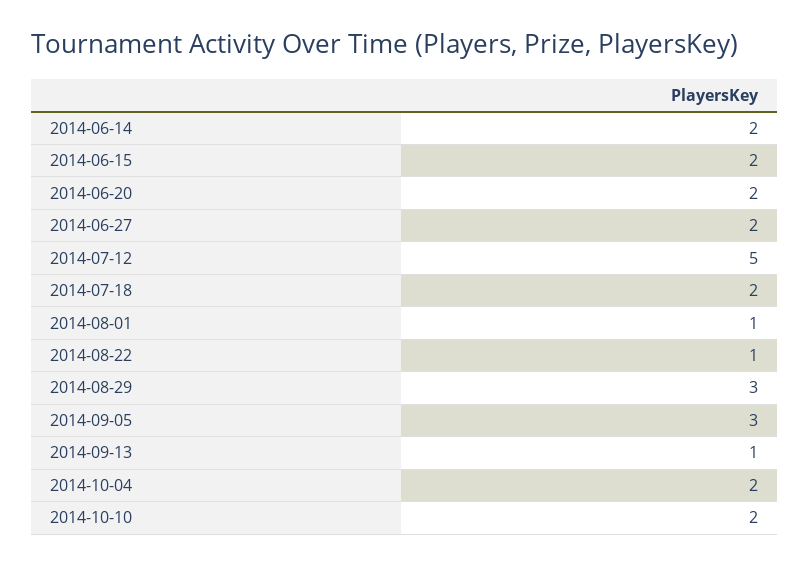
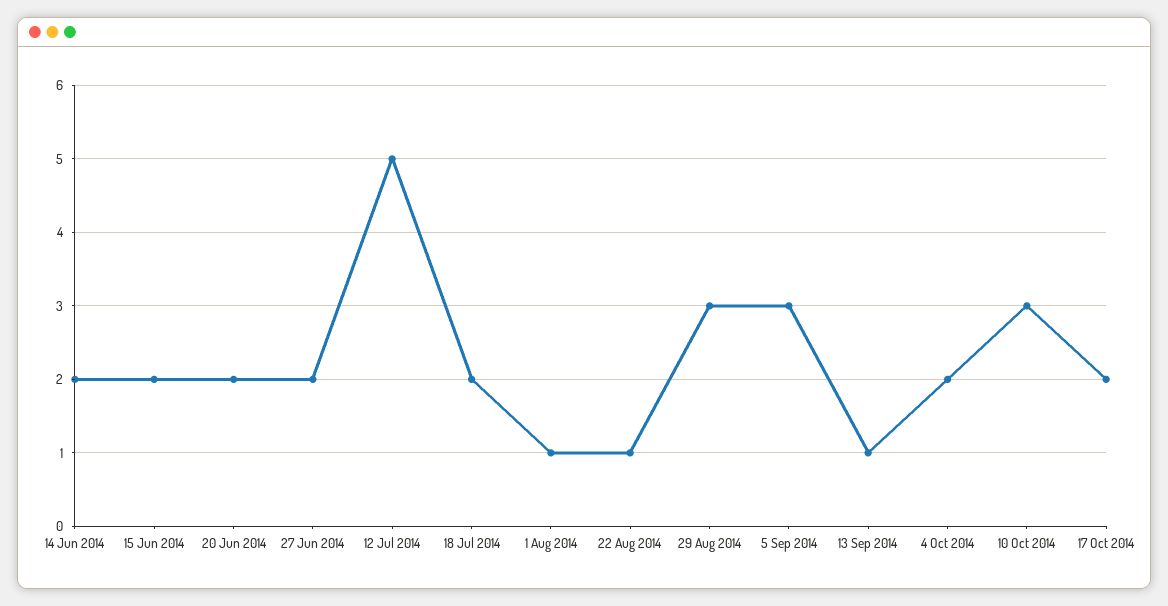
2014-10-10: 2 -> 3
17 Oct 2014: none -> 2

